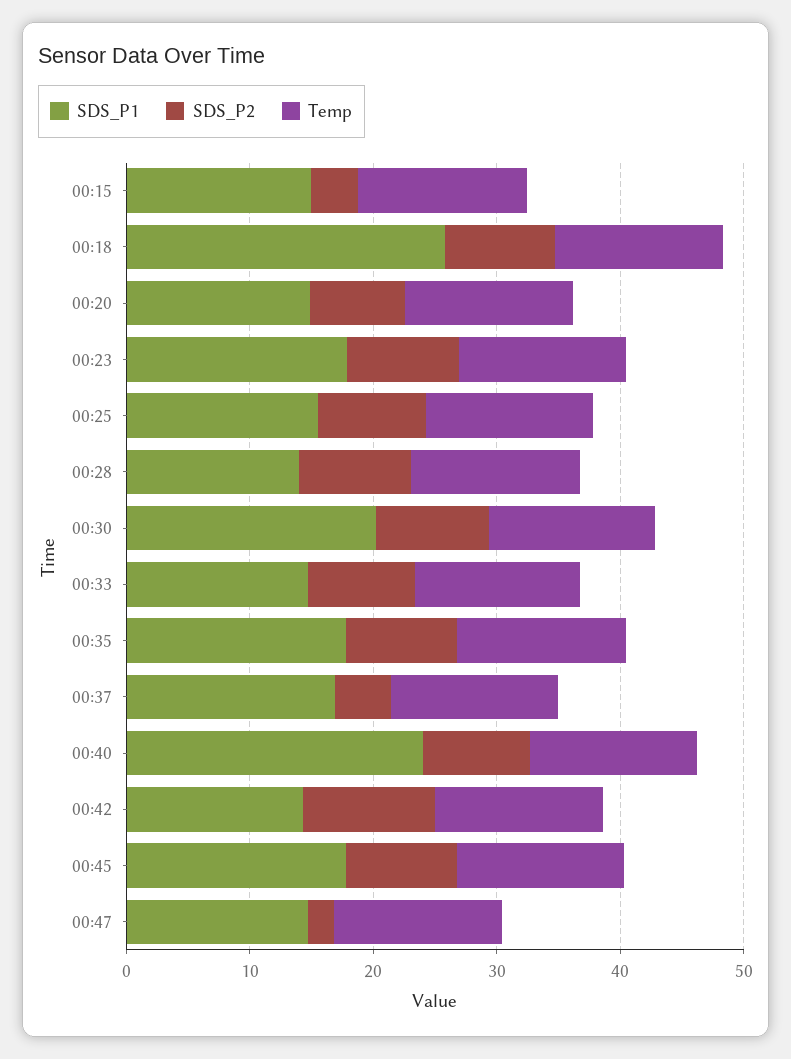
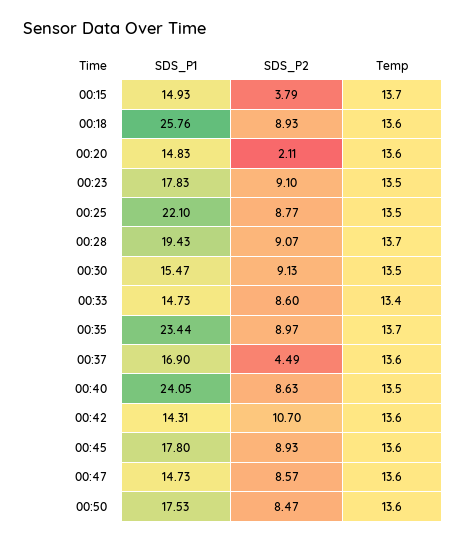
SDS_P2, 00:20: 8 -> 2.11
SDS_P1, 00:25: 16 -> 22.1
SDS_P1, 00:28: 14 -> 19.43
SDS_P1, 00:30: 20 -> 15.47
SDS_P1, 00:35: 18 -> 23.44
SDS_P2, 00:47: 2 -> 8.57
SDS_P1, 00:50: none -> 17.53
SDS_P2, 00:50: none -> 8.47
Temp, 00:50: none -> 13.6

